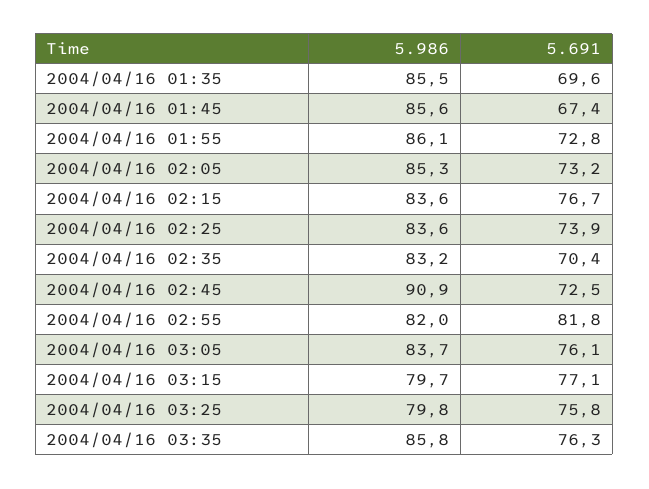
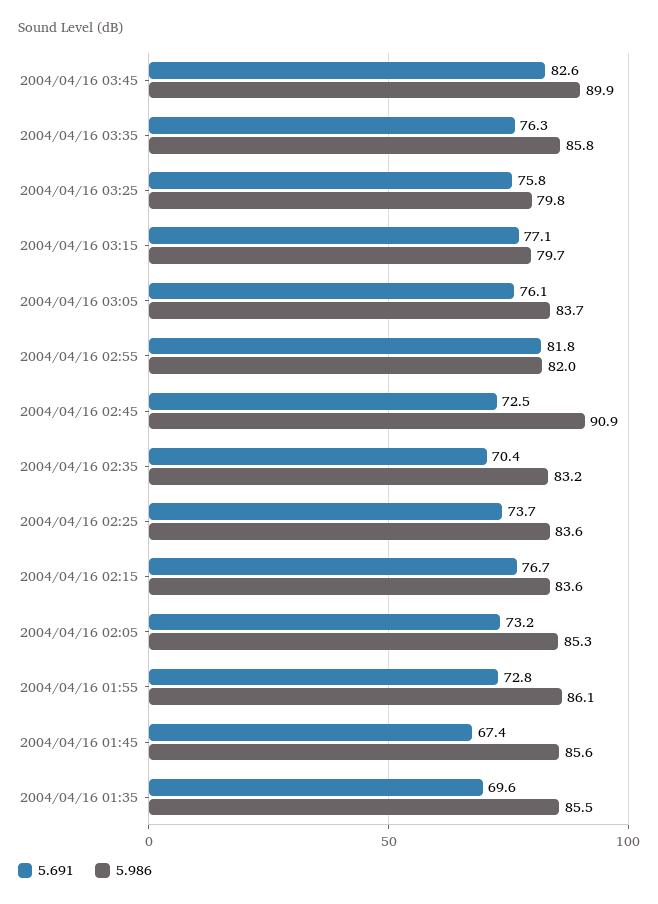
5.691, 2004/04/16 02:25: 73.9 -> 73.7
5.691, 2004/04/16 03:45: none -> 82.6
5.986, 2004/04/16 03:45: none -> 89.9

